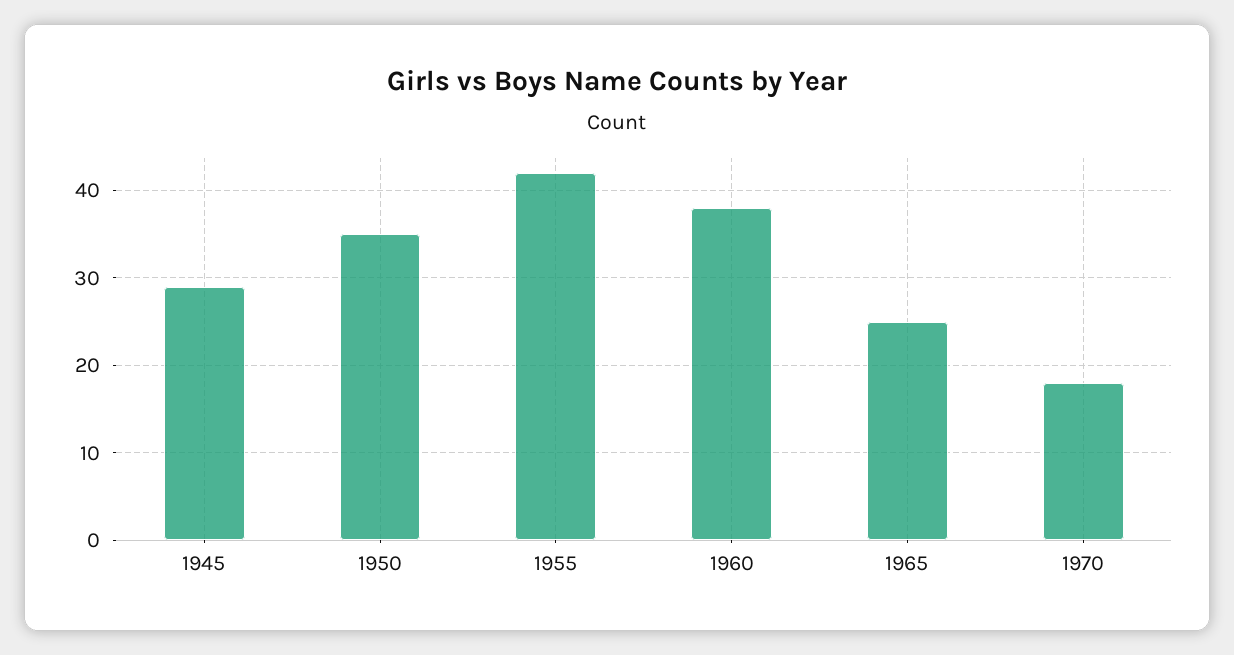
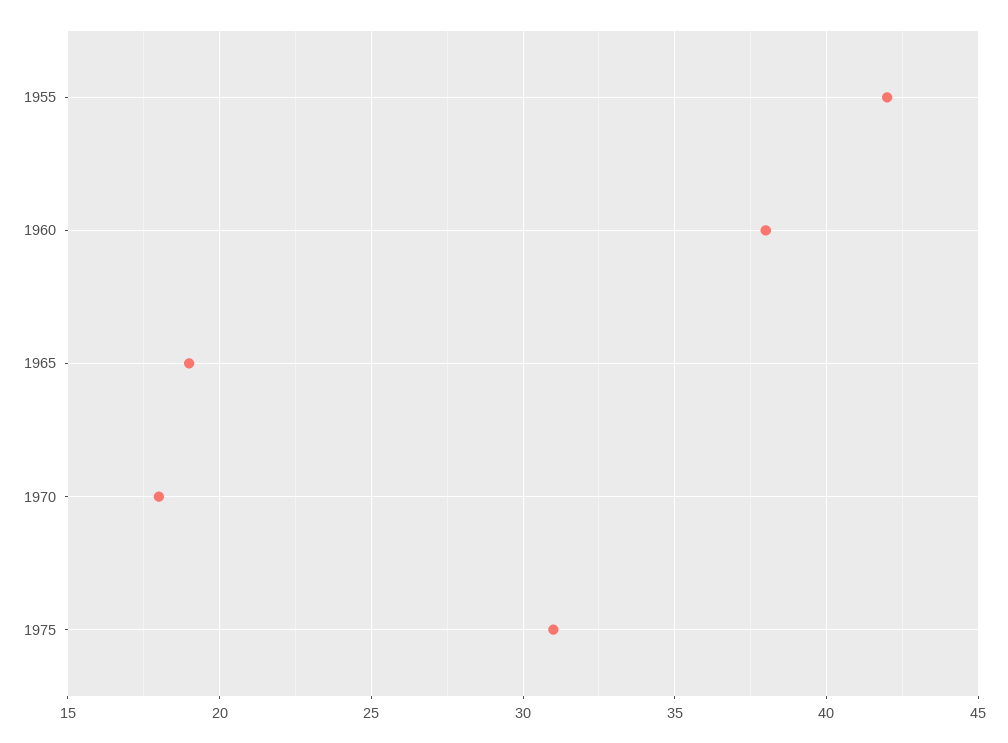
1945: 29 -> none
1950: 35 -> none
1965: 25 -> 19
1975: none -> 31

